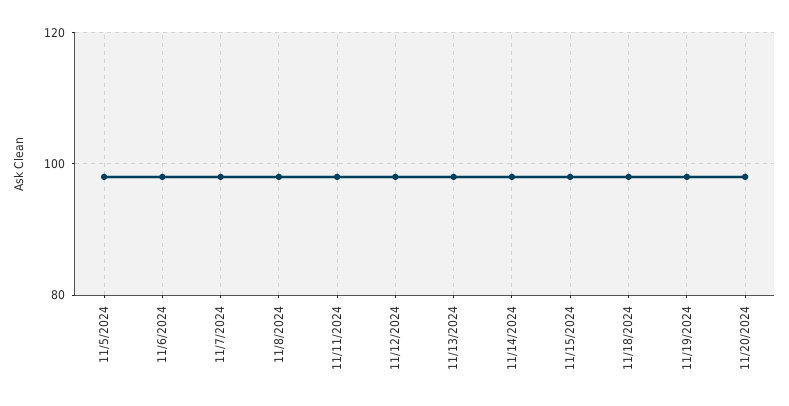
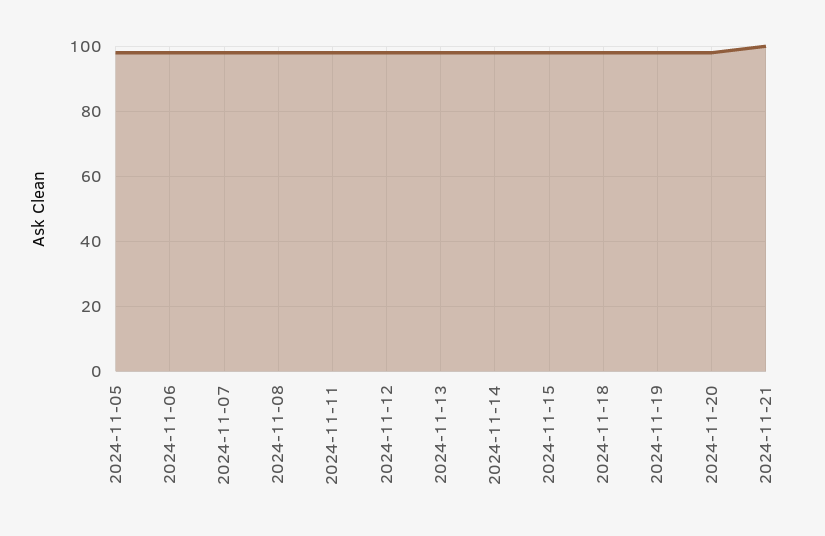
2024-11-21: none -> 100

